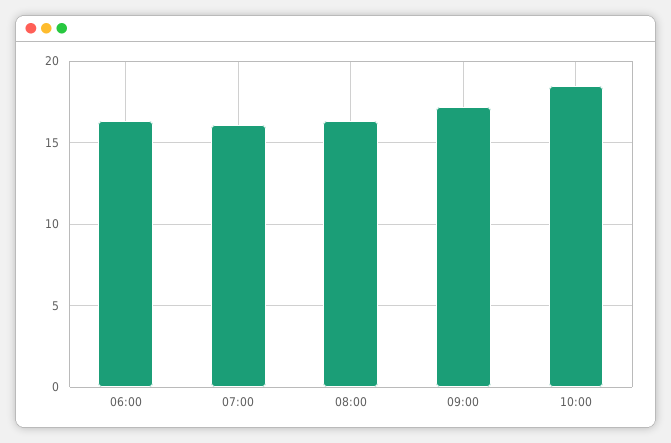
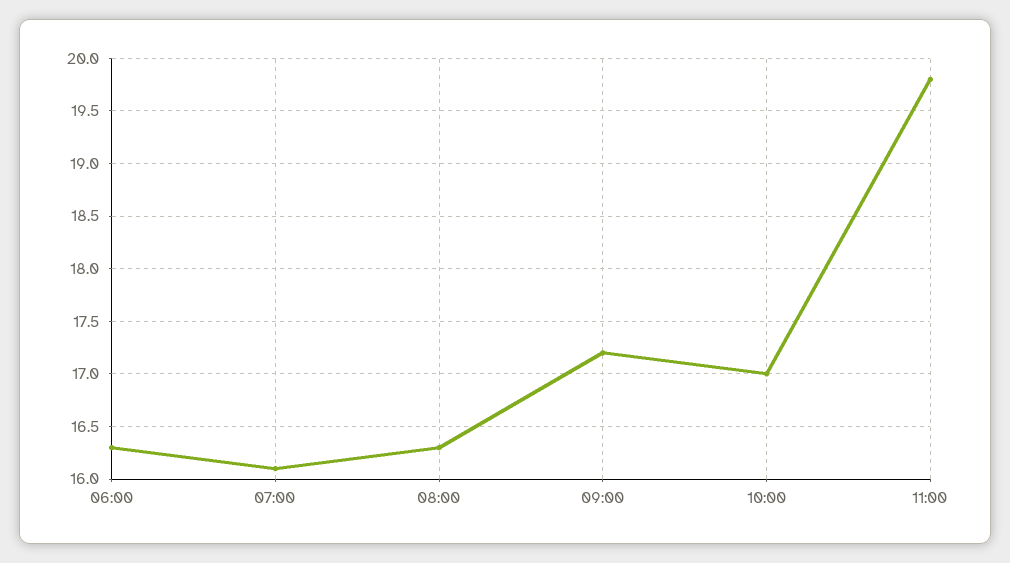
10:00: 18.5 -> 17
11:00: none -> 19.8

